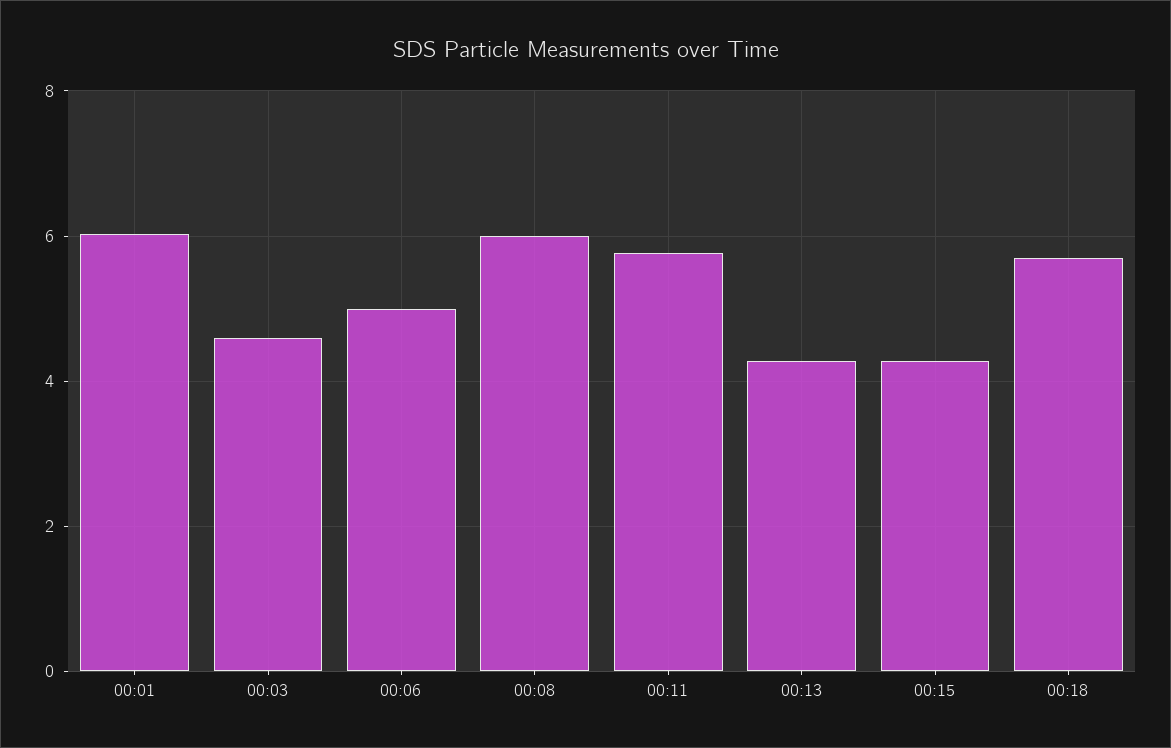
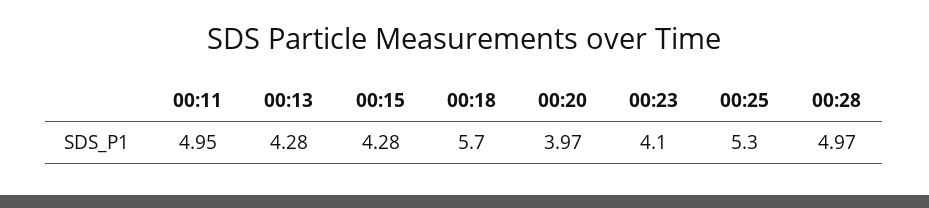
00:01: 6 -> none
00:03: 4.6 -> none
00:06: 5 -> none
00:08: 6 -> none
00:11: 5.8 -> 4.95
00:20: none -> 3.97
00:23: none -> 4.1
00:25: none -> 5.3
00:28: none -> 4.97

